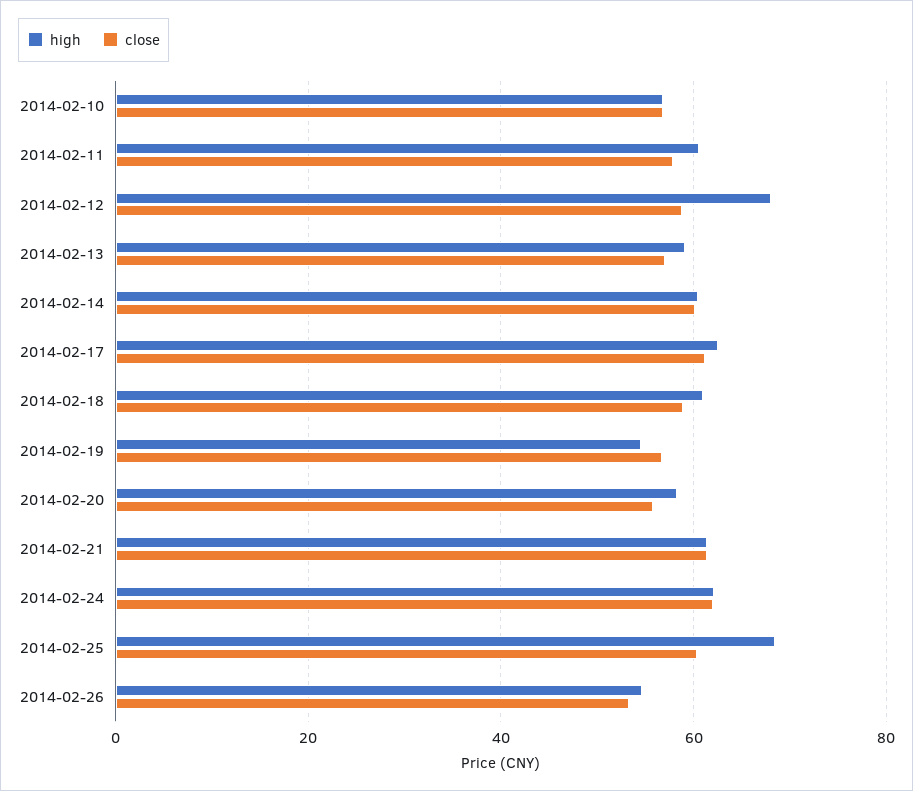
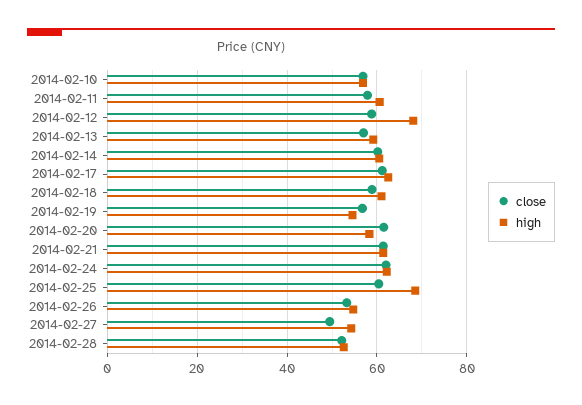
close, 2014-02-20: 56 -> 62
close, 2014-02-27: none -> 50
high, 2014-02-27: none -> 54
close, 2014-02-28: none -> 52
high, 2014-02-28: none -> 52

